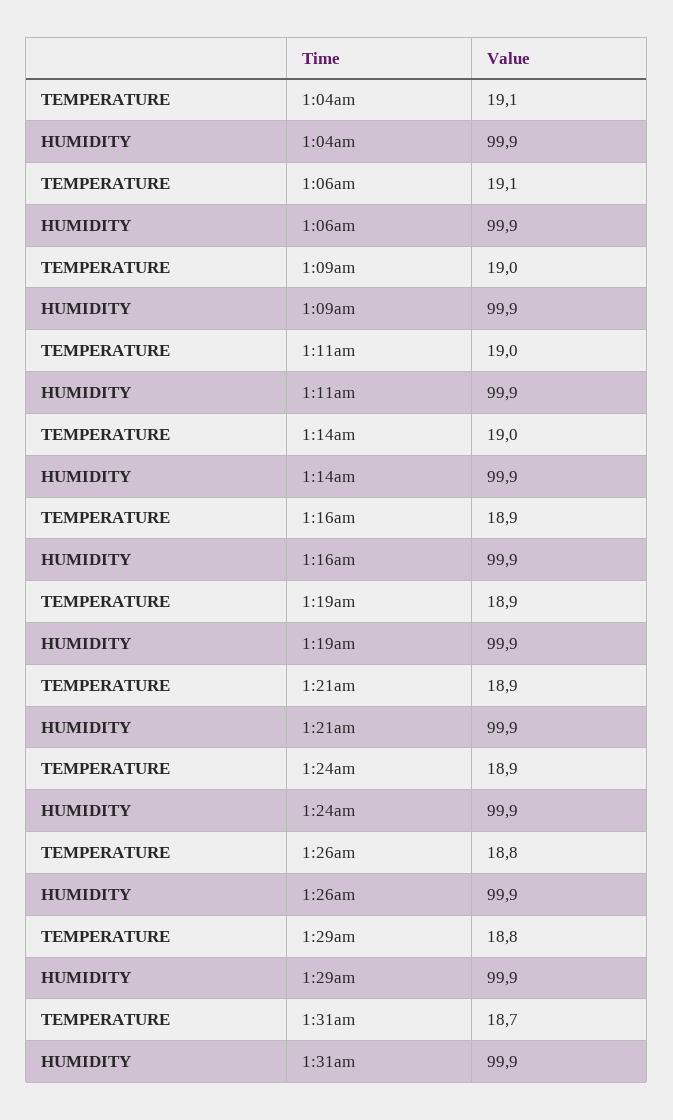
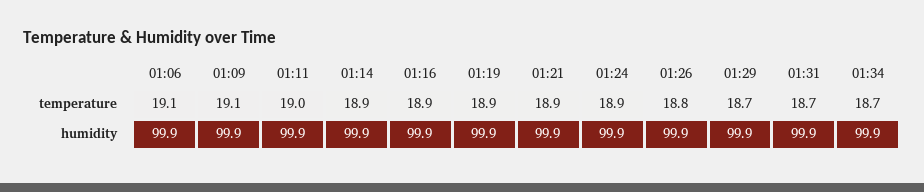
TEMPERATURE, 1:04am: 19.1 -> none
HUMIDITY, 1:04am: 99.9 -> none
TEMPERATURE, 1:09am: 19 -> 19.1
TEMPERATURE, 1:14am: 19 -> 18.9
TEMPERATURE, 1:29am: 18.8 -> 18.7
TEMPERATURE, 01:34: none -> 18.7
HUMIDITY, 01:34: none -> 99.9

